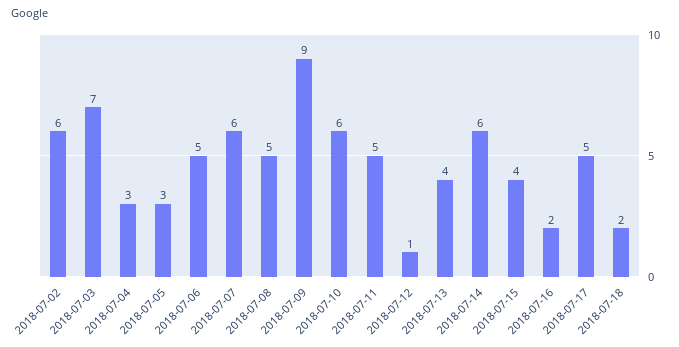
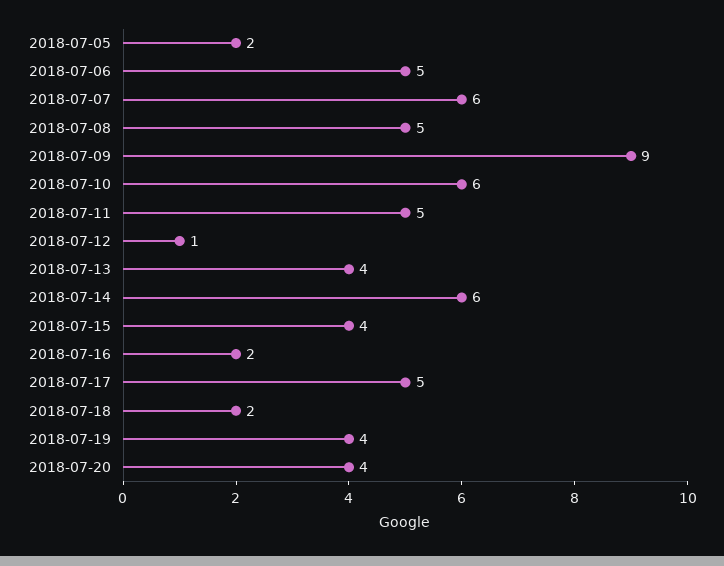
2018-07-02: 6 -> none
2018-07-03: 7 -> none
2018-07-04: 3 -> none
2018-07-05: 3 -> 2
2018-07-19: none -> 4
2018-07-20: none -> 4

